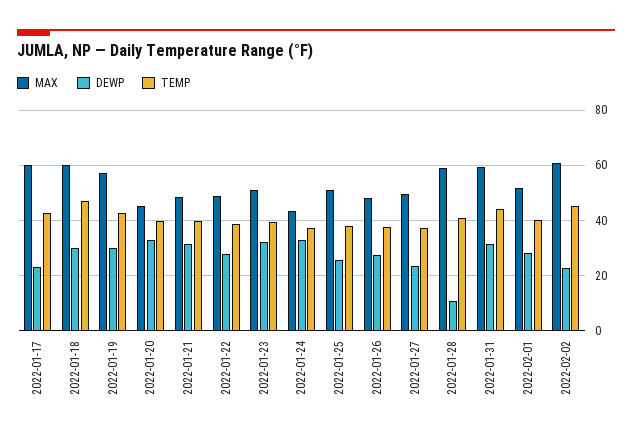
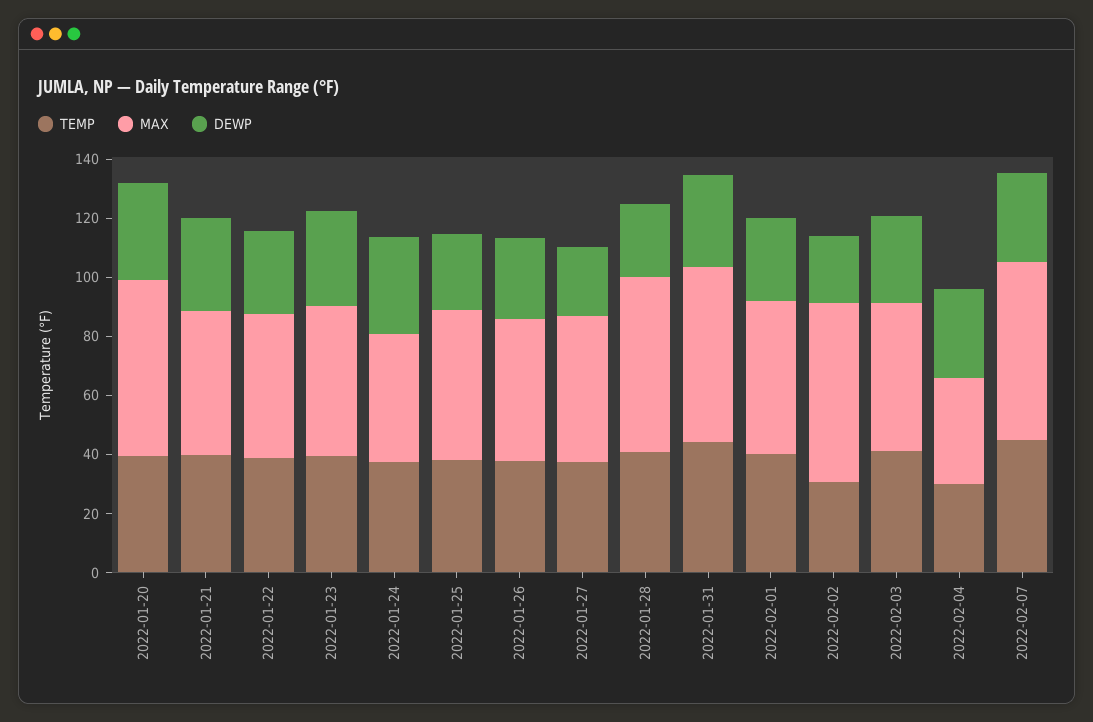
MAX, 2022-01-17: 60 -> none
DEWP, 2022-01-17: 22.5 -> none
TEMP, 2022-01-17: 42.5 -> none
MAX, 2022-01-18: 60 -> none
DEWP, 2022-01-18: 30 -> none
TEMP, 2022-01-18: 47.5 -> none
MAX, 2022-01-19: 57.5 -> none
DEWP, 2022-01-19: 30 -> none
TEMP, 2022-01-19: 42.5 -> none
MAX, 2022-01-20: 45 -> 60
DEWP, 2022-01-28: 10 -> 25
TEMP, 2022-02-02: 45 -> 30
TEMP, 2022-02-03: none -> 40
MAX, 2022-02-03: none -> 50
DEWP, 2022-02-03: none -> 30
TEMP, 2022-02-04: none -> 30
MAX, 2022-02-04: none -> 35
DEWP, 2022-02-04: none -> 30
TEMP, 2022-02-07: none -> 45
MAX, 2022-02-07: none -> 60
DEWP, 2022-02-07: none -> 30

